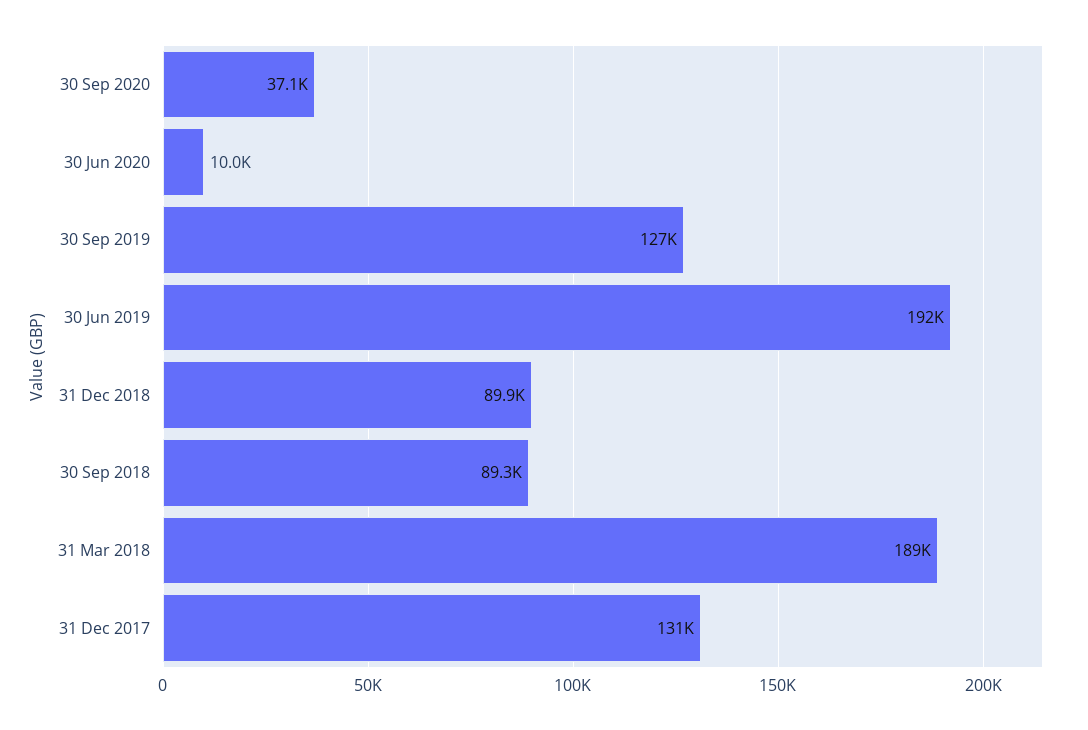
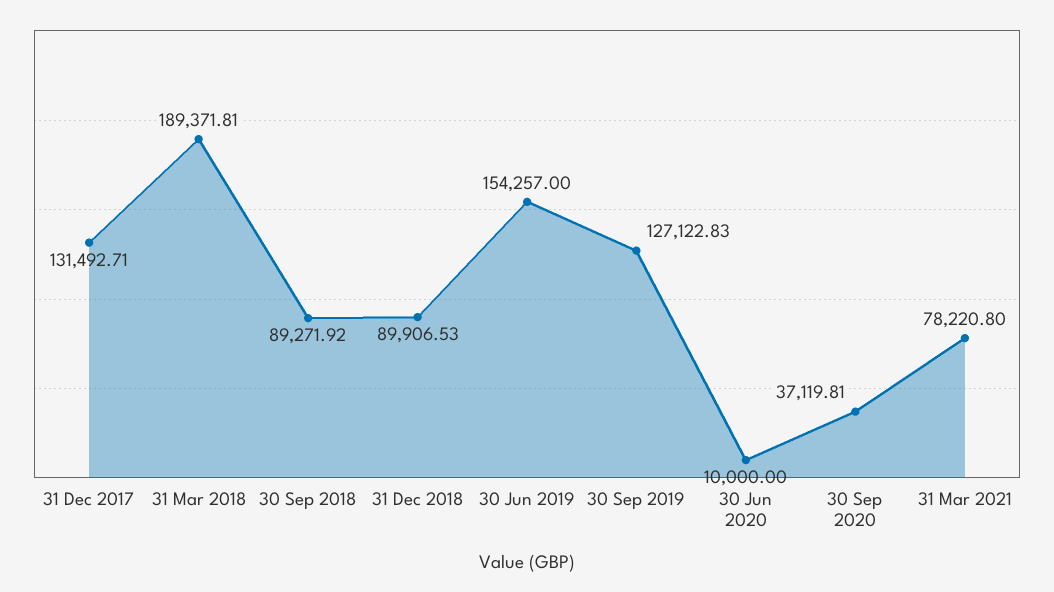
30 Jun 2019: 192000 -> 154257
31 Mar 2021: none -> 78220.8

